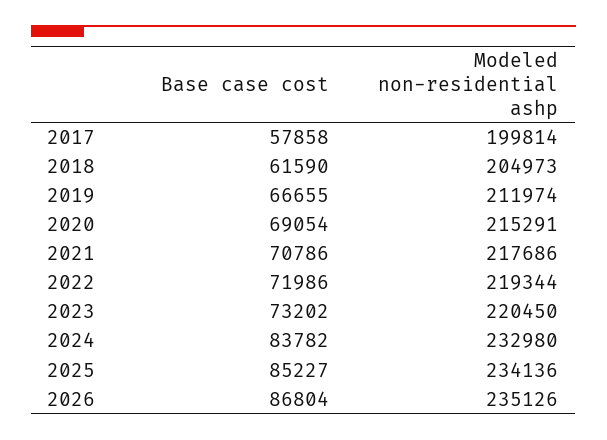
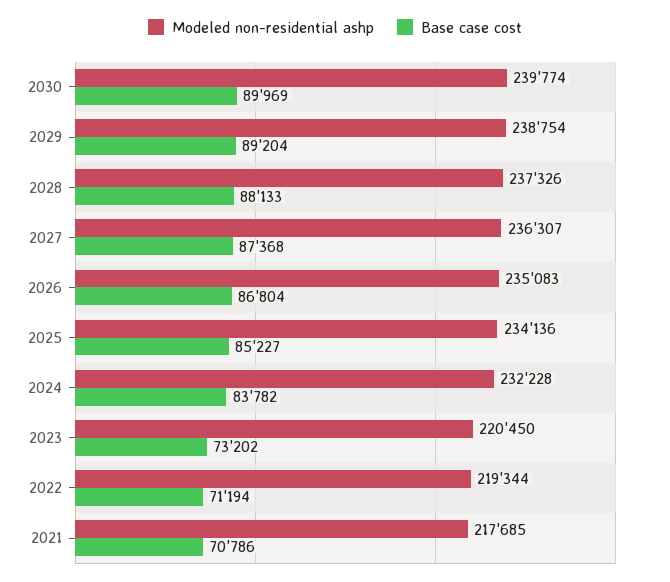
Base case cost, 2017: 57858 -> none
Modeled non-residential ashp, 2017: 199814 -> none
Base case cost, 2018: 61590 -> none
Modeled non-residential ashp, 2018: 204973 -> none
Base case cost, 2019: 66655 -> none
Modeled non-residential ashp, 2019: 211974 -> none
Base case cost, 2020: 69054 -> none
Modeled non-residential ashp, 2020: 215291 -> none
Modeled non-residential ashp, 2021: 217686 -> 217685
Base case cost, 2022: 71986 -> 71194
Modeled non-residential ashp, 2024: 232980 -> 232228
Modeled non-residential ashp, 2026: 235126 -> 235083
Modeled non-residential ashp, 2030: none -> 239774
Base case cost, 2030: none -> 89969
Modeled non-residential ashp, 2029: none -> 238754
Base case cost, 2029: none -> 89204
Modeled non-residential ashp, 2028: none -> 237326
Base case cost, 2028: none -> 88133
Modeled non-residential ashp, 2027: none -> 236307
Base case cost, 2027: none -> 87368

